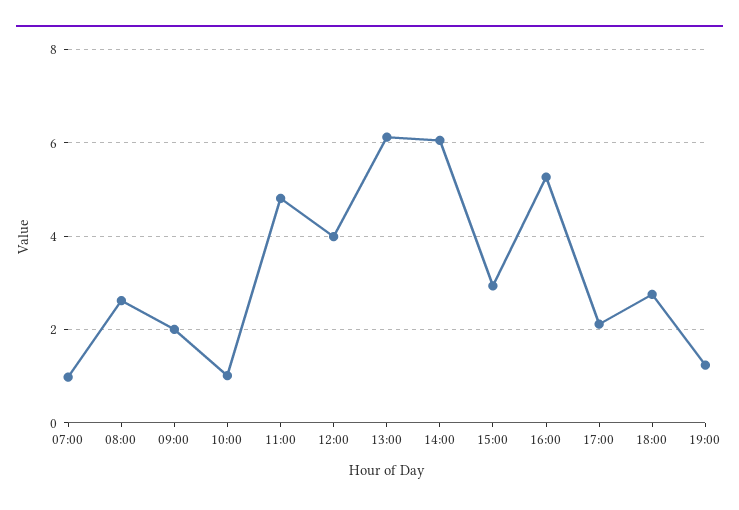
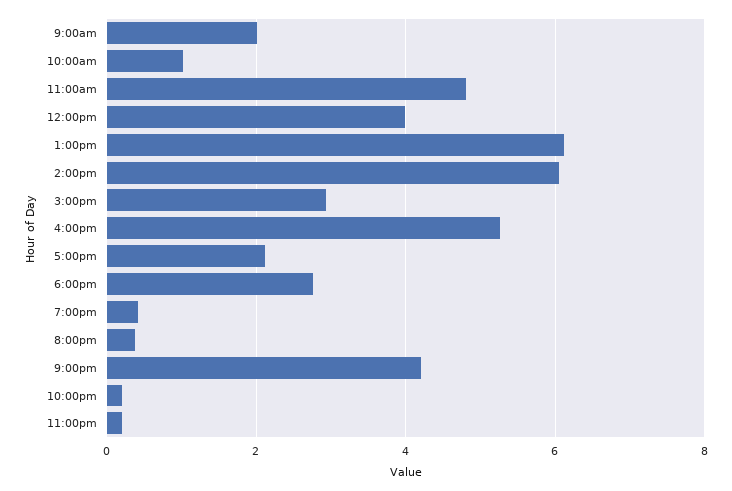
07:00: 1 -> none
08:00: 2.6 -> none
19:00: 1.2 -> 0.4
8:00pm: none -> 0.4
9:00pm: none -> 4.2
10:00pm: none -> 0.2
11:00pm: none -> 0.2

